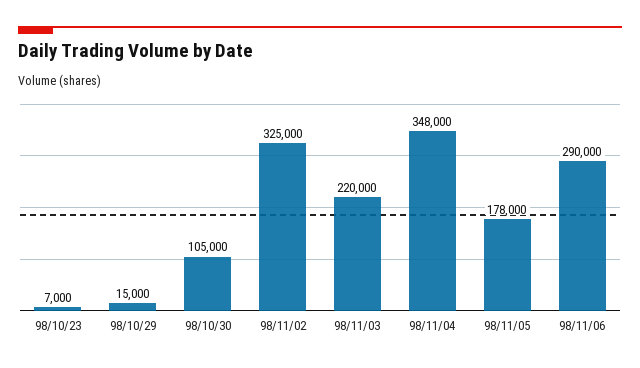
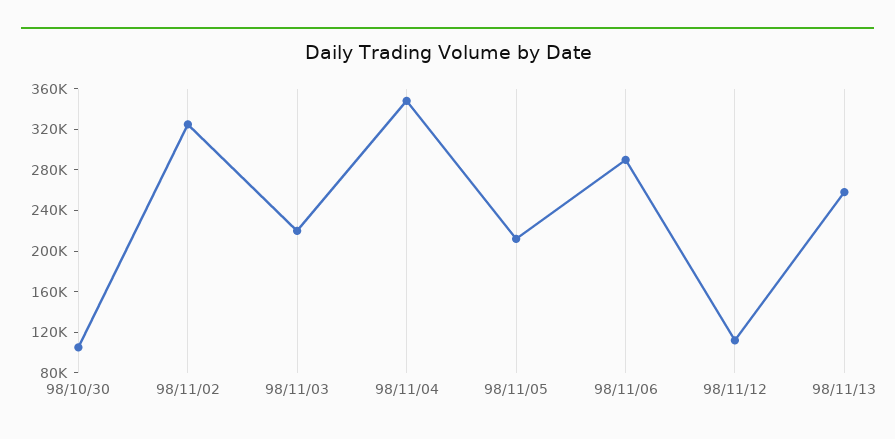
98/10/23: 7000 -> none
98/10/29: 15000 -> none
98/11/05: 178000 -> 210000
98/11/12: none -> 110000
98/11/13: none -> 260000

